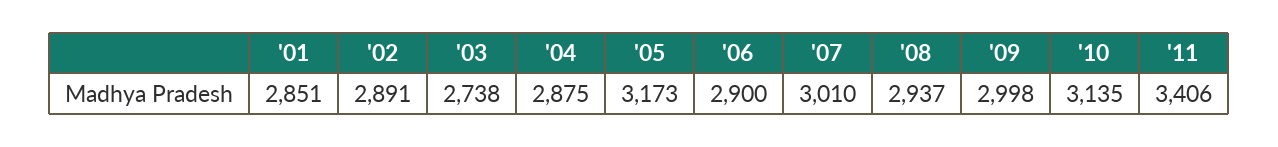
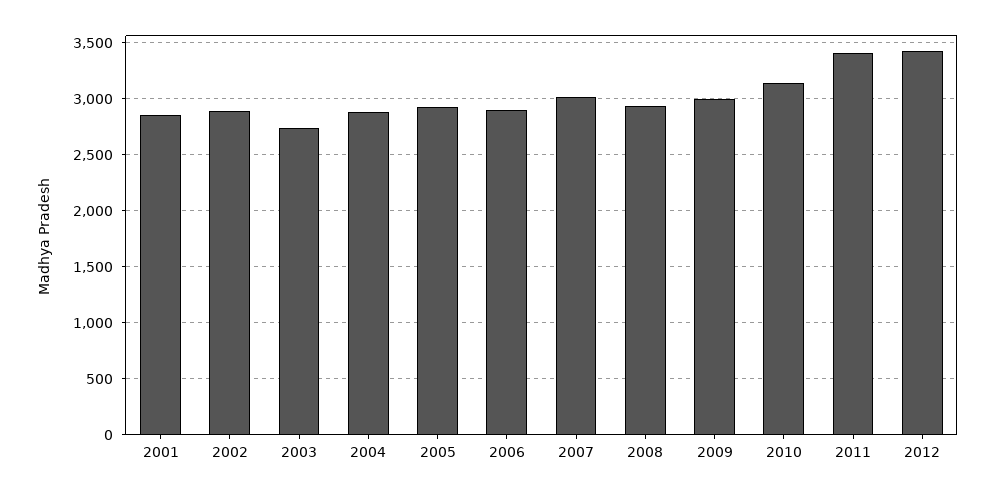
'05: 3173 -> 2900
2012: none -> 3400

